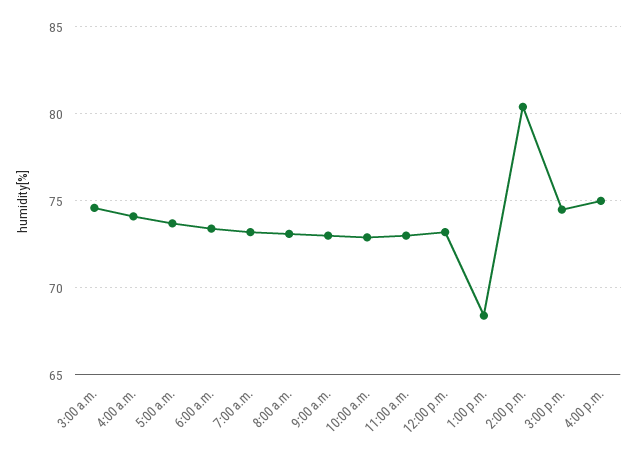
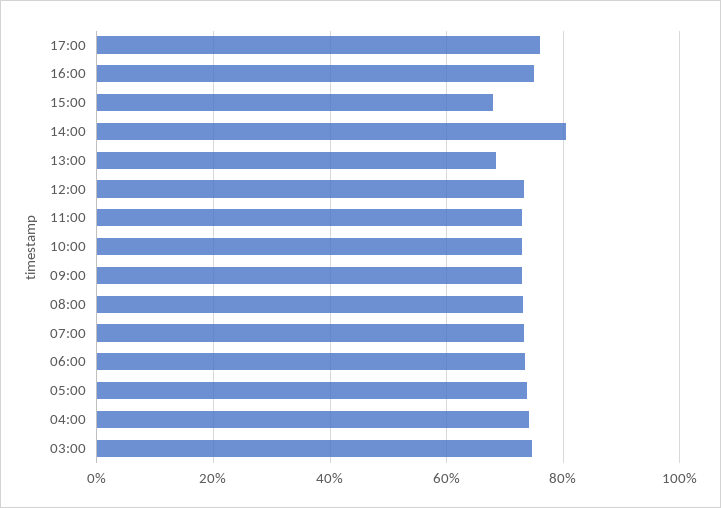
3:00 p.m.: 74.5 -> 68
17:00: none -> 76

